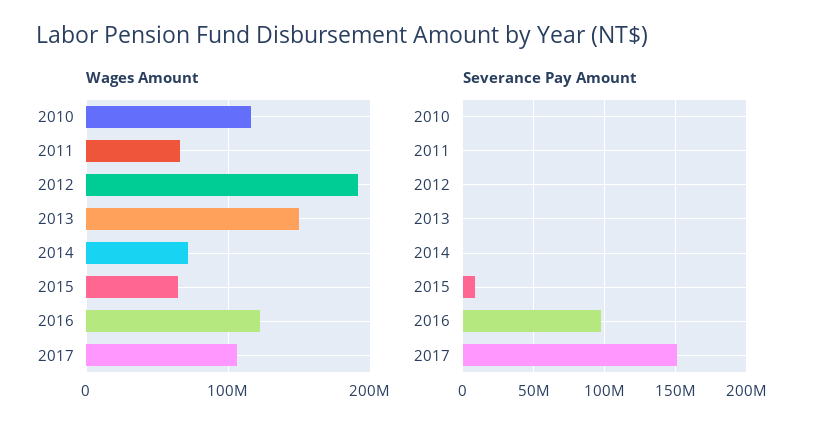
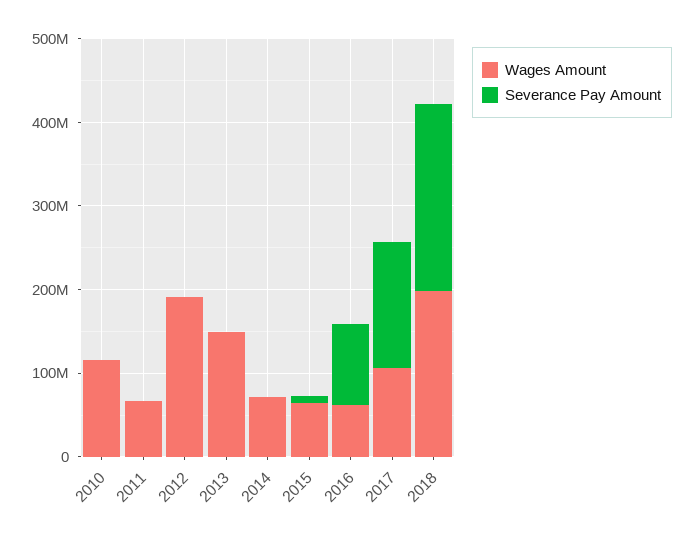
Wages Amount, 2016: 120000000 -> 60000000
Wages Amount, 2018: none -> 200000000
Severance Pay Amount, 2018: none -> 220000000

